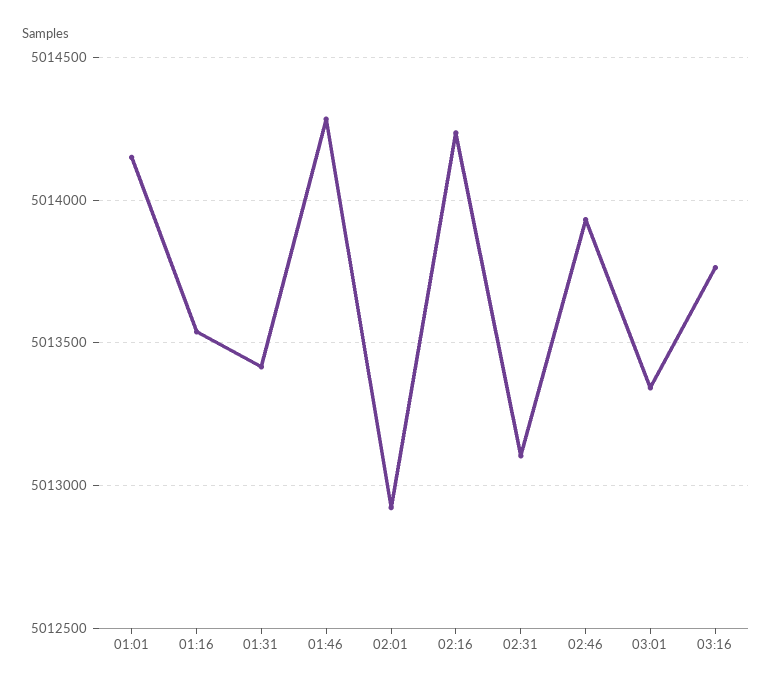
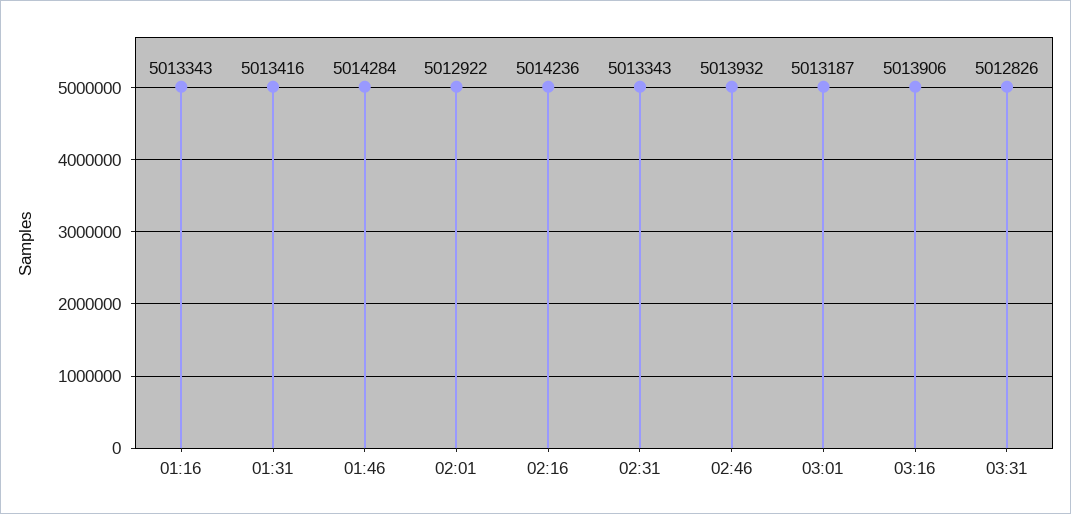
01:01: 5014150 -> none
01:16: 5013550 -> 5013343
02:31: 5013100 -> 5013343
03:01: 5013350 -> 5013187
03:16: 5013750 -> 5013906
03:31: none -> 5012826

